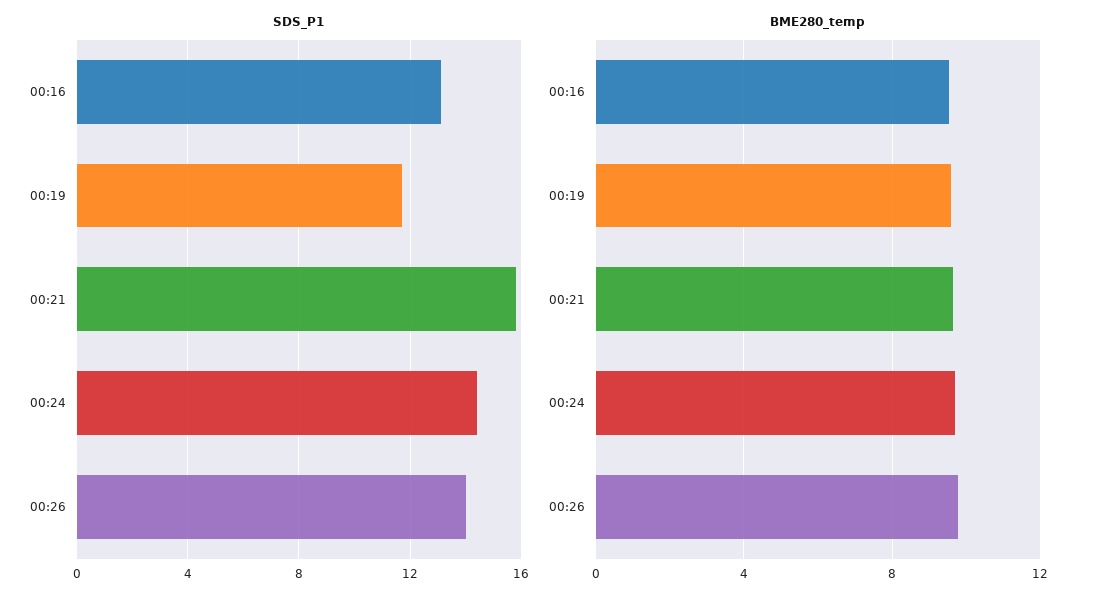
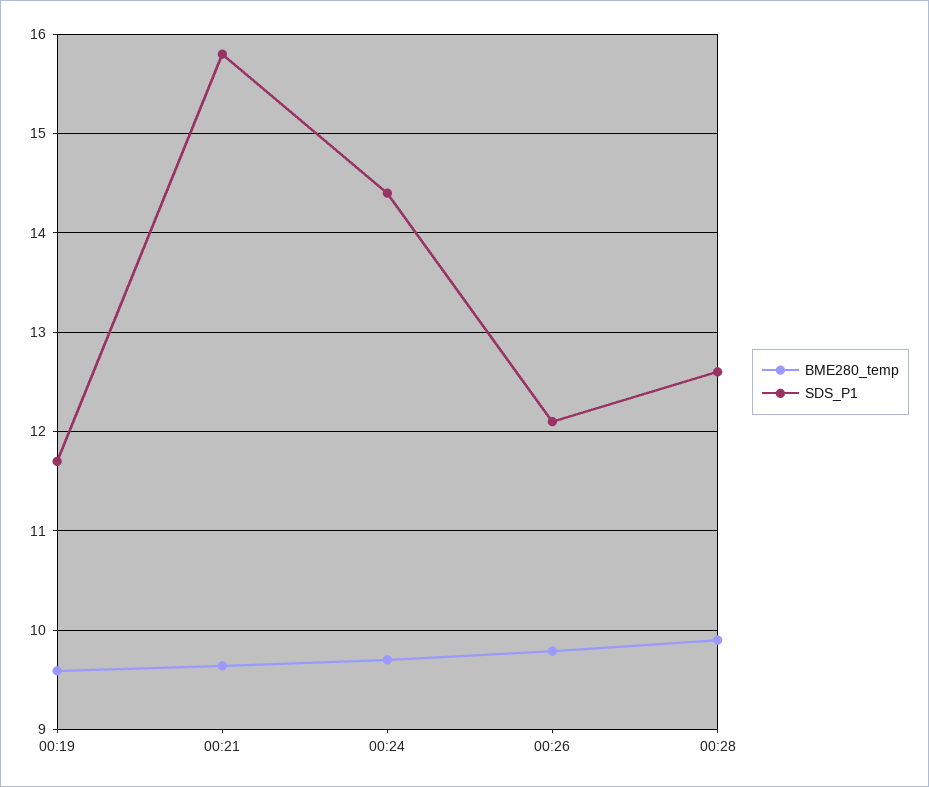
SDS_P1, 00:16: 13 -> none
SDS_P1, 00:26: 14 -> 12.1
BME280_temp, 00:16: 9.5 -> none
BME280_temp, 00:28: none -> 9.9
SDS_P1, 00:28: none -> 12.6

